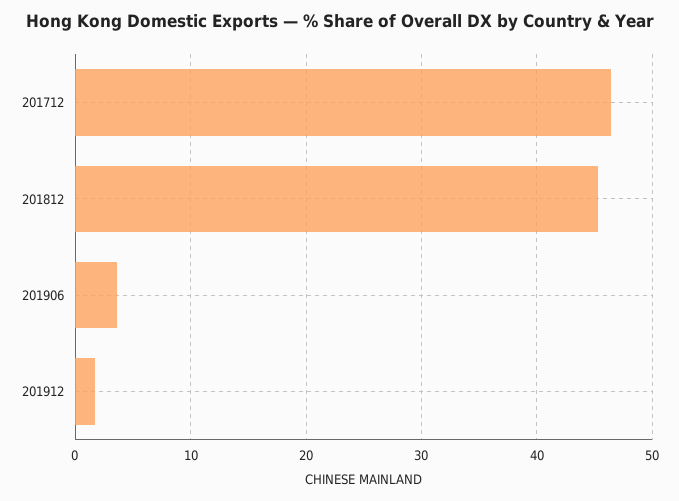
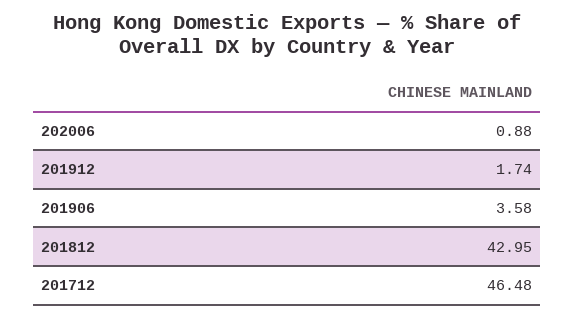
201812: 45 -> 42.95
202006: none -> 0.88

